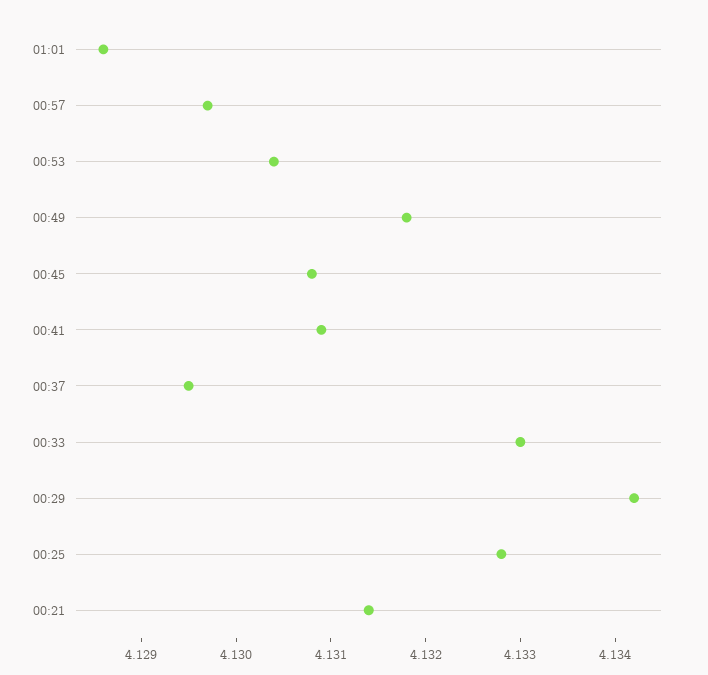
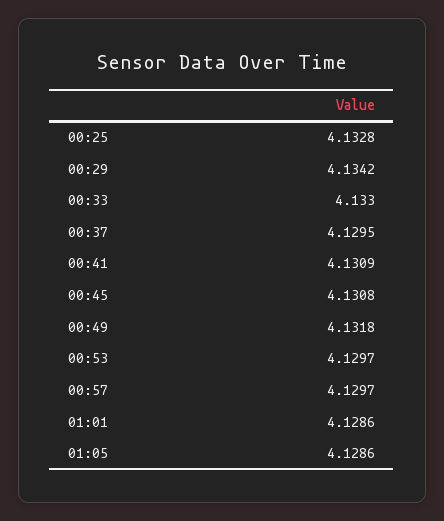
00:53: 4.1304 -> 4.1297
00:21: 4.1314 -> none
01:05: none -> 4.1286

